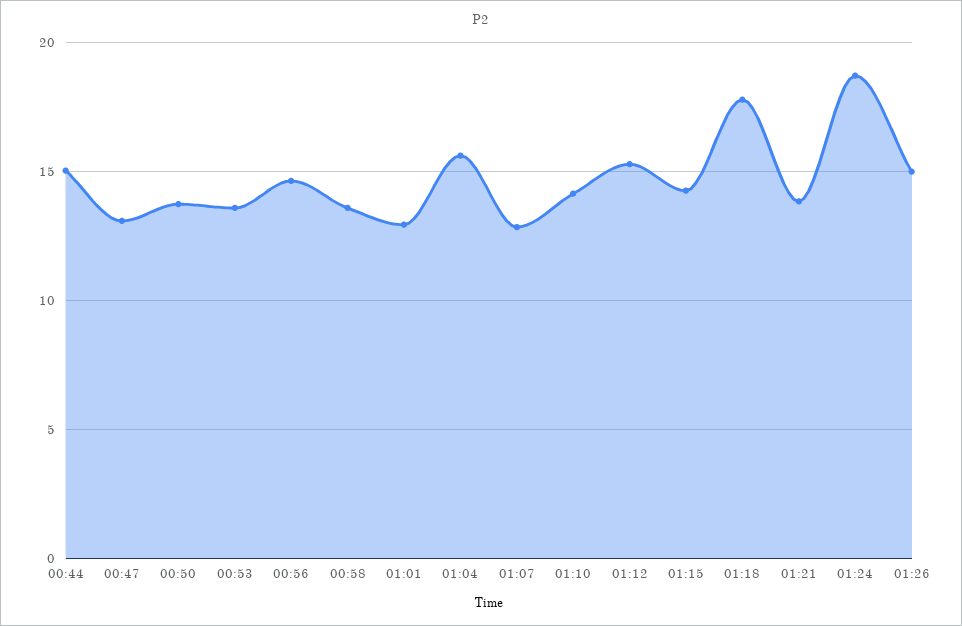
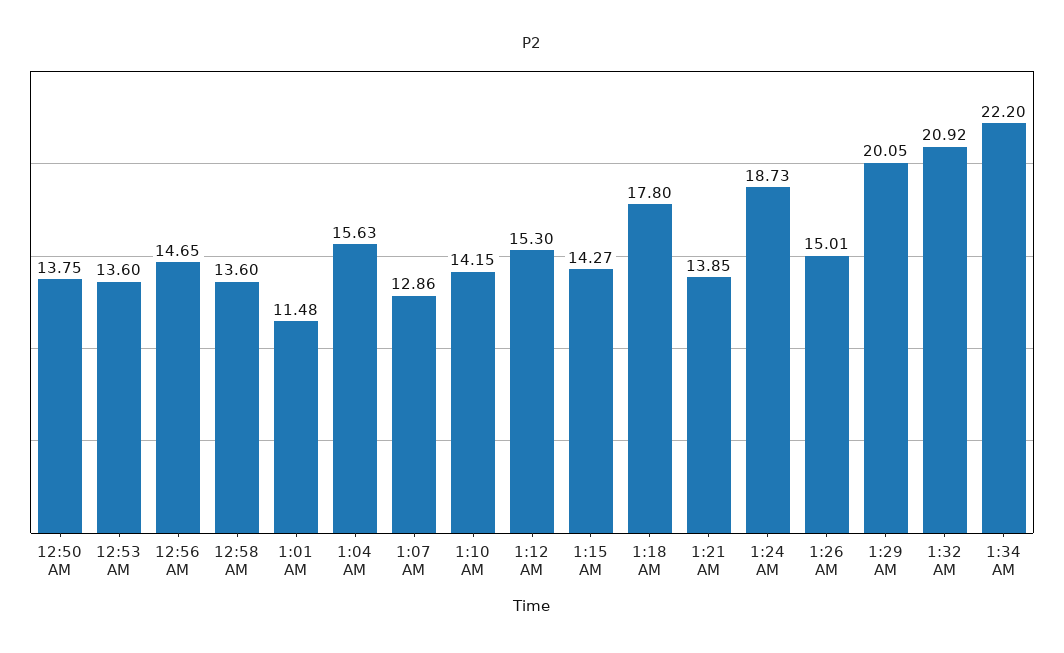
00:44: 15 -> none
00:47: 13 -> none
01:01: 13 -> 11.48
1:29 AM: none -> 20.05
1:32 AM: none -> 20.92
1:34 AM: none -> 22.2

